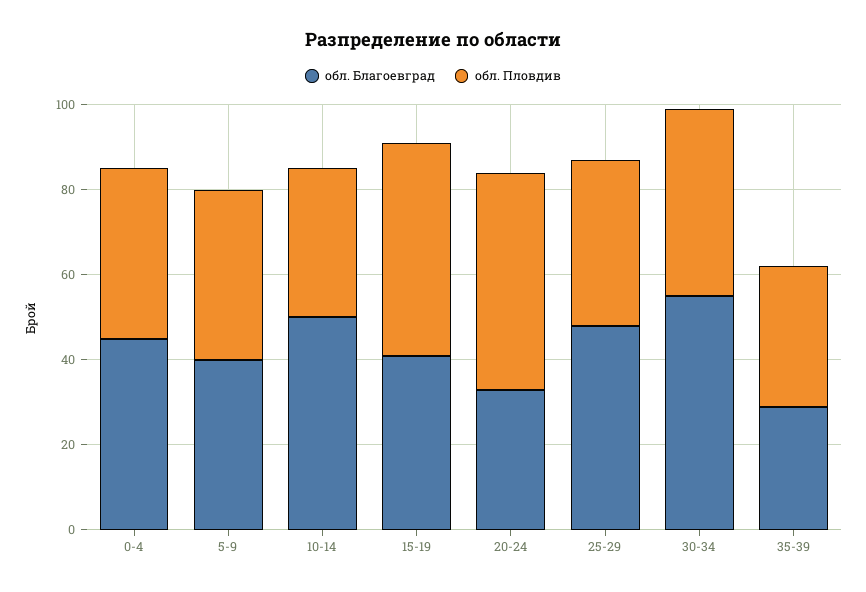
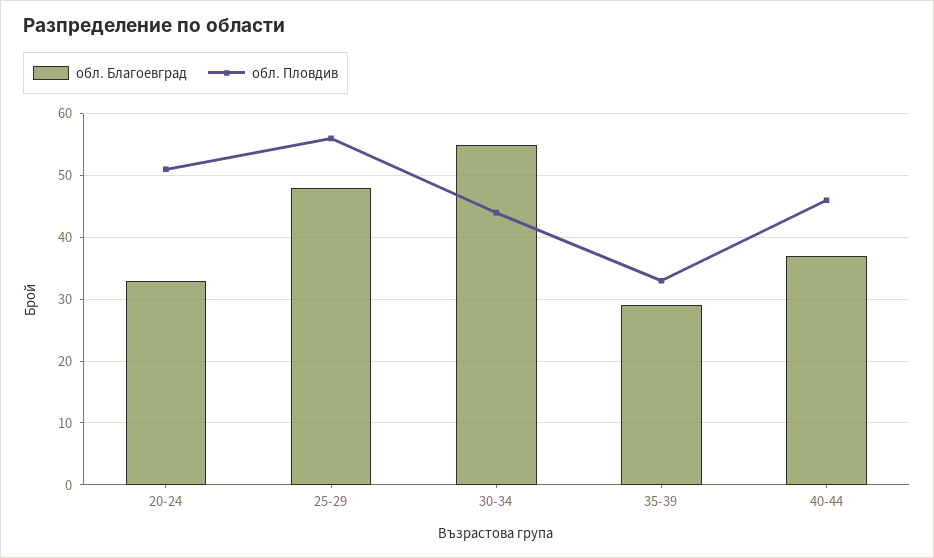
обл. Благоевград, 0-4: 45 -> none
обл. Пловдив, 0-4: 40 -> none
обл. Благоевград, 5-9: 40 -> none
обл. Пловдив, 5-9: 40 -> none
обл. Благоевград, 10-14: 50 -> none
обл. Пловдив, 10-14: 35 -> none
обл. Благоевград, 15-19: 40 -> none
обл. Пловдив, 15-19: 50 -> none
обл. Пловдив, 25-29: 40 -> 56
обл. Благоевград, 40-44: none -> 37
обл. Пловдив, 40-44: none -> 46

